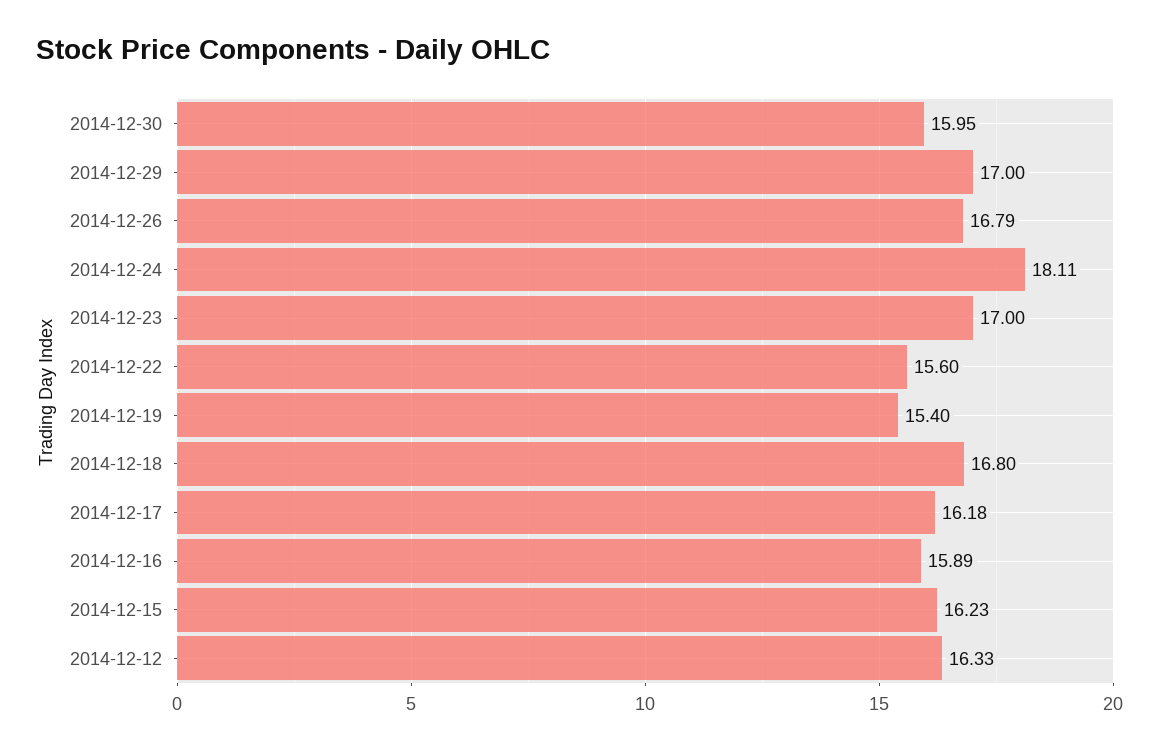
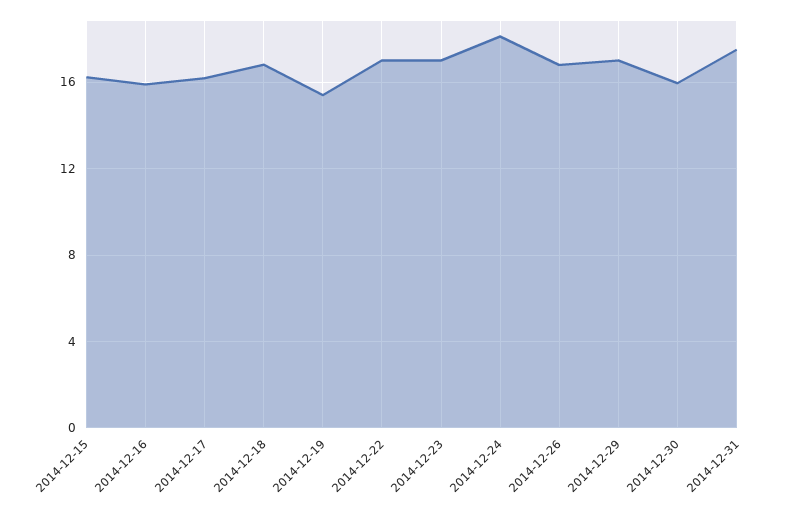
2014-12-22: 15.6 -> 17
2014-12-12: 16.33 -> none
2014-12-31: none -> 17.5

